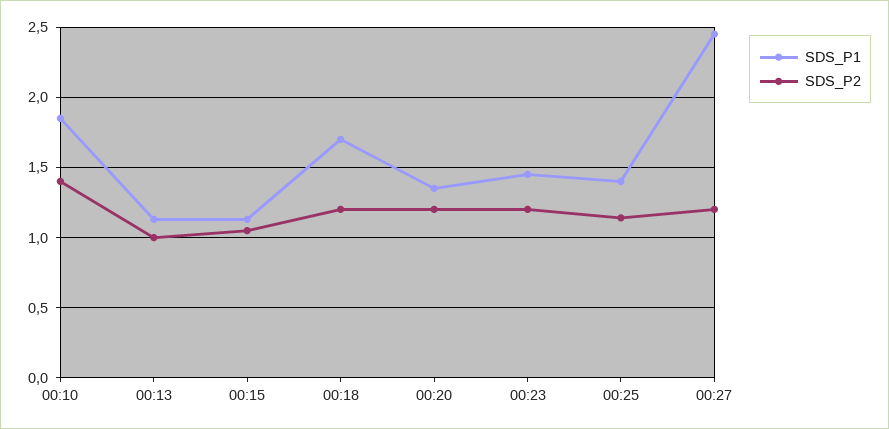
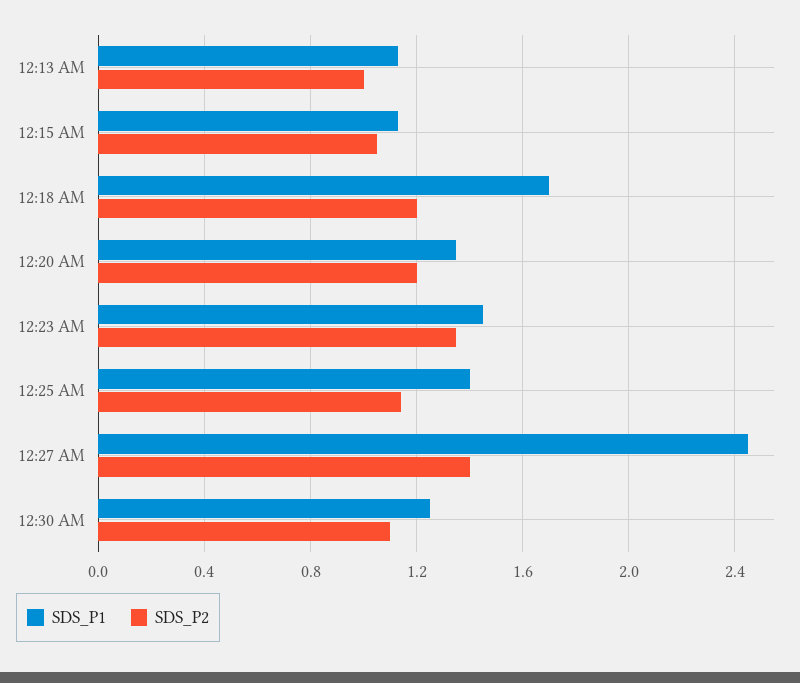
SDS_P1, 00:10: 1.85 -> none
SDS_P2, 00:10: 1.4 -> none
SDS_P2, 00:23: 1.2 -> 1.35
SDS_P2, 00:27: 1.2 -> 1.4
SDS_P1, 12:30 AM: none -> 1.25
SDS_P2, 12:30 AM: none -> 1.1

